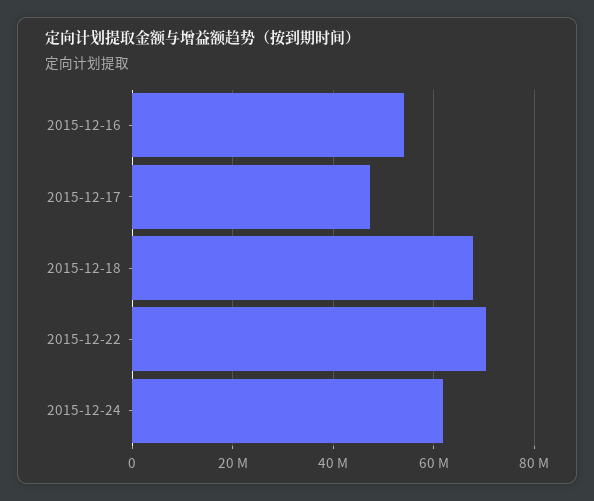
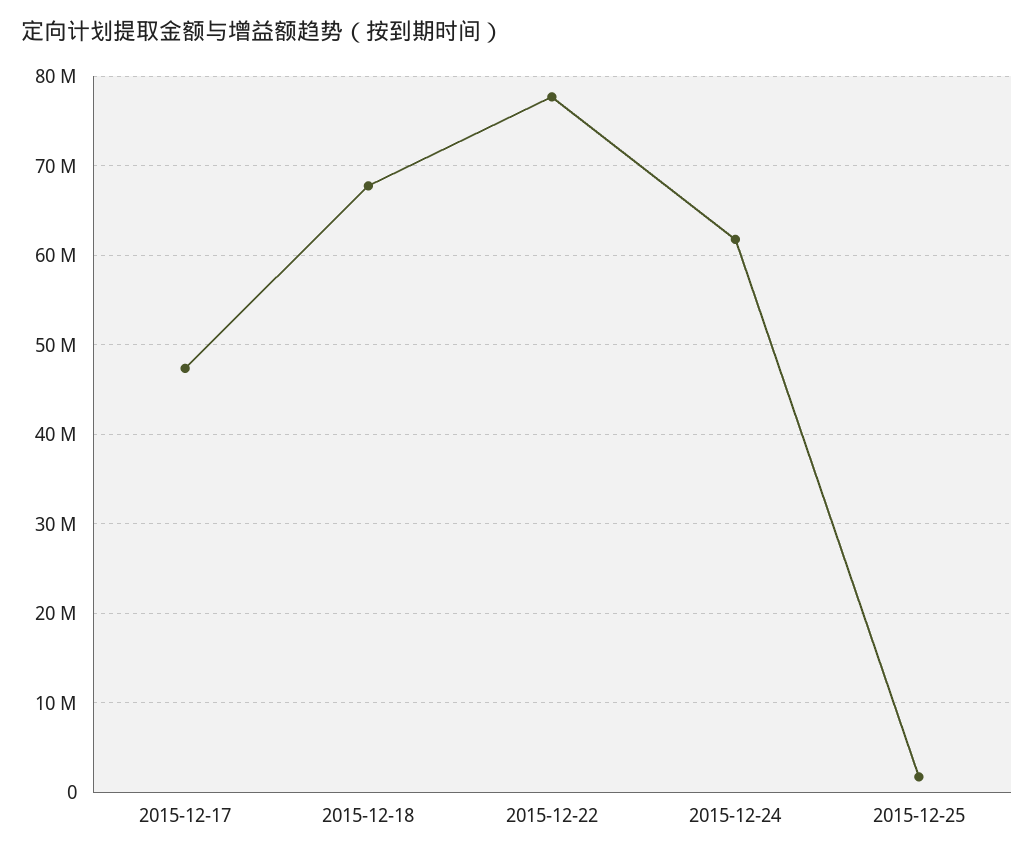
2015-12-16: 54000000 -> none
2015-12-22: 70000000 -> 78000000
2015-12-25: none -> 2000000

